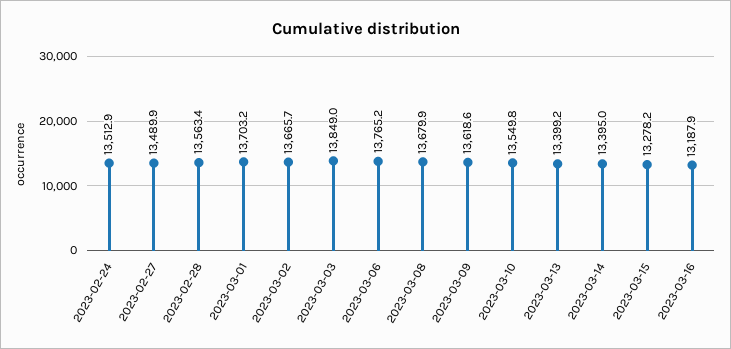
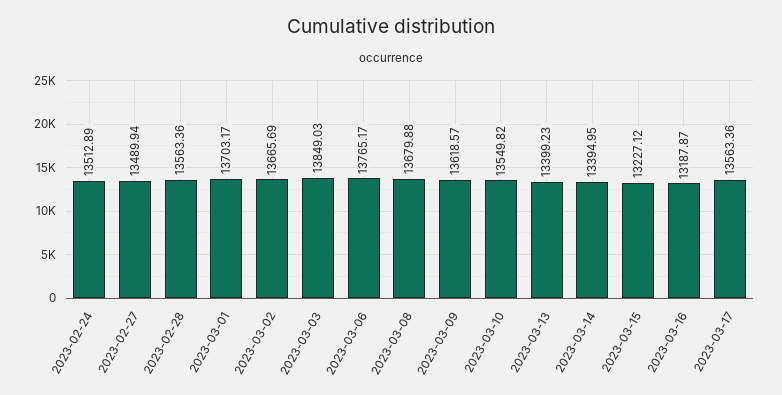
2023-03-15: 13278.2 -> 13227.12
2023-03-17: none -> 13563.36

